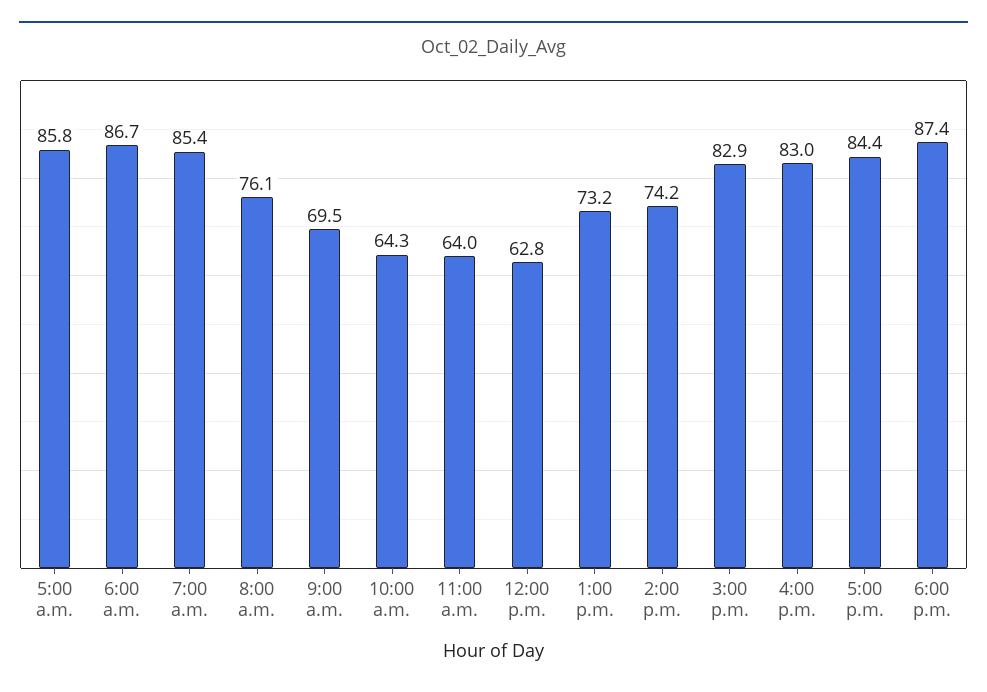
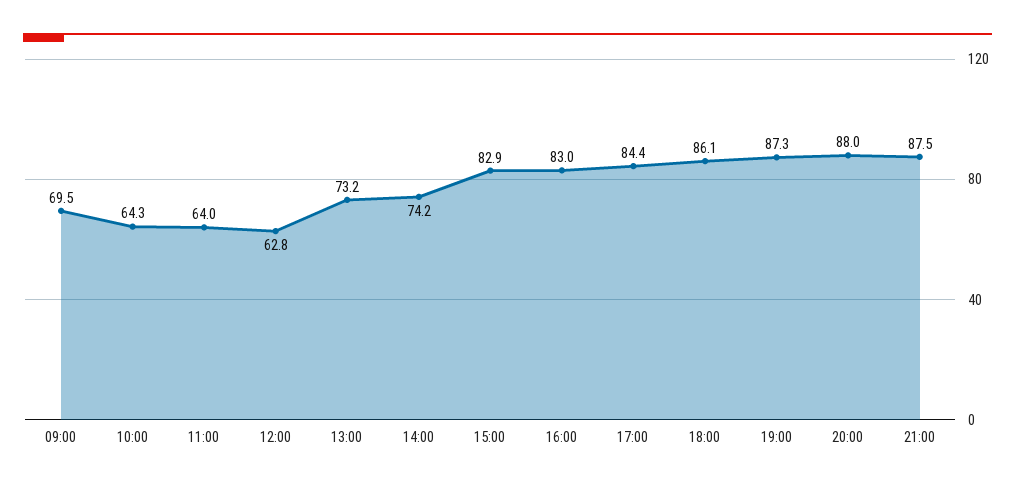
5:00 a.m.: 85.8 -> none
6:00 a.m.: 86.7 -> none
7:00 a.m.: 85.4 -> none
8:00 a.m.: 76.1 -> none
6:00 p.m.: 87.4 -> 86.1
19:00: none -> 87.3
20:00: none -> 88
21:00: none -> 87.5

